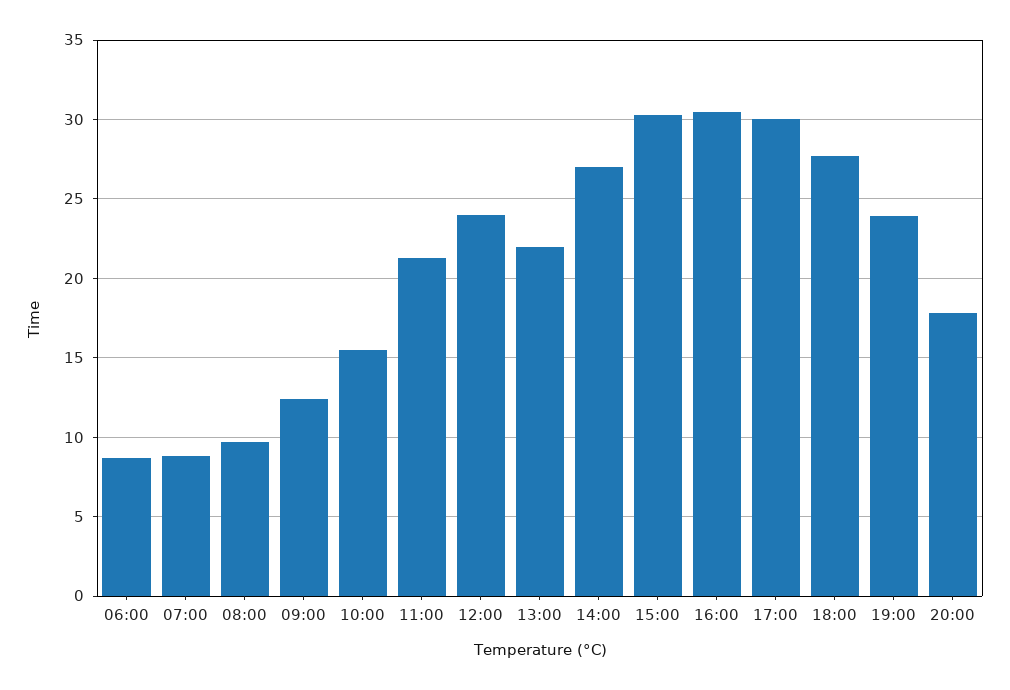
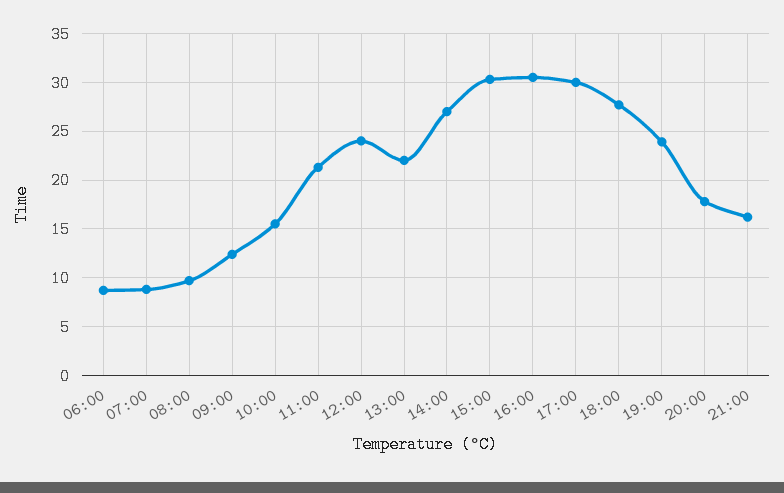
21:00: none -> 16

